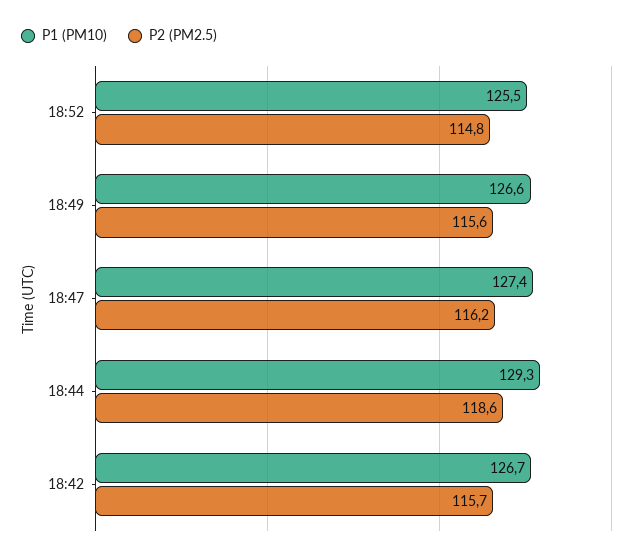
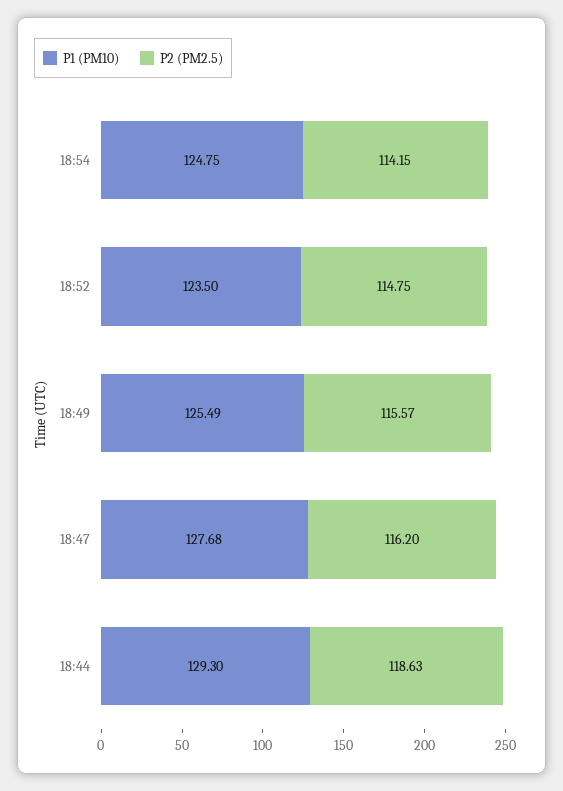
P1 (PM10), 18:52: 125.5 -> 123.5
P1 (PM10), 18:49: 126.6 -> 125.49
P1 (PM10), 18:47: 127.4 -> 127.68
P1 (PM10), 18:42: 126.7 -> none
P2 (PM2.5), 18:42: 115.7 -> none
P1 (PM10), 18:54: none -> 124.75
P2 (PM2.5), 18:54: none -> 114.15

